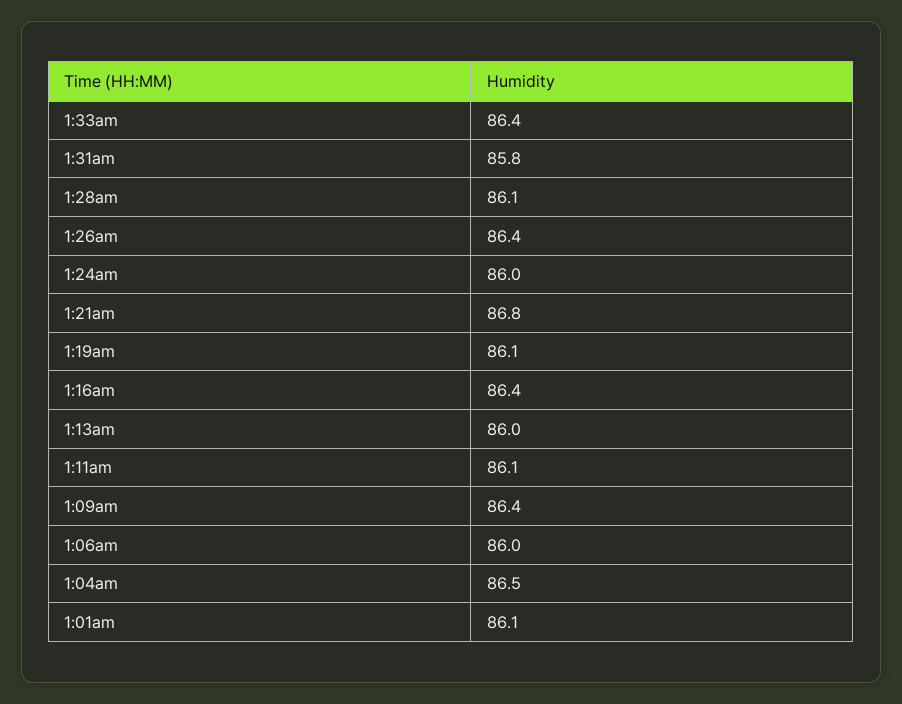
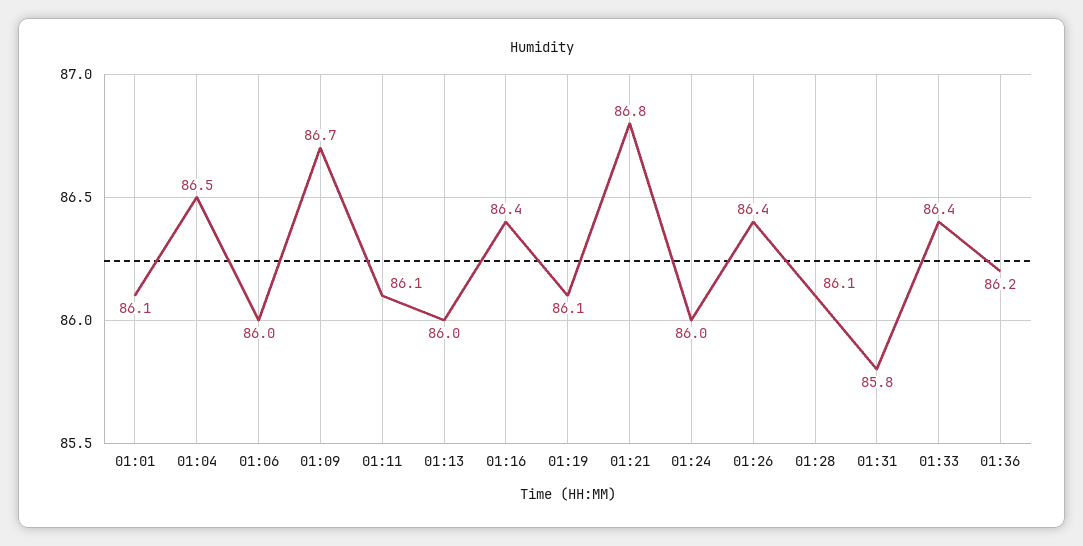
1:09am: 86.4 -> 86.7
01:36: none -> 86.2

